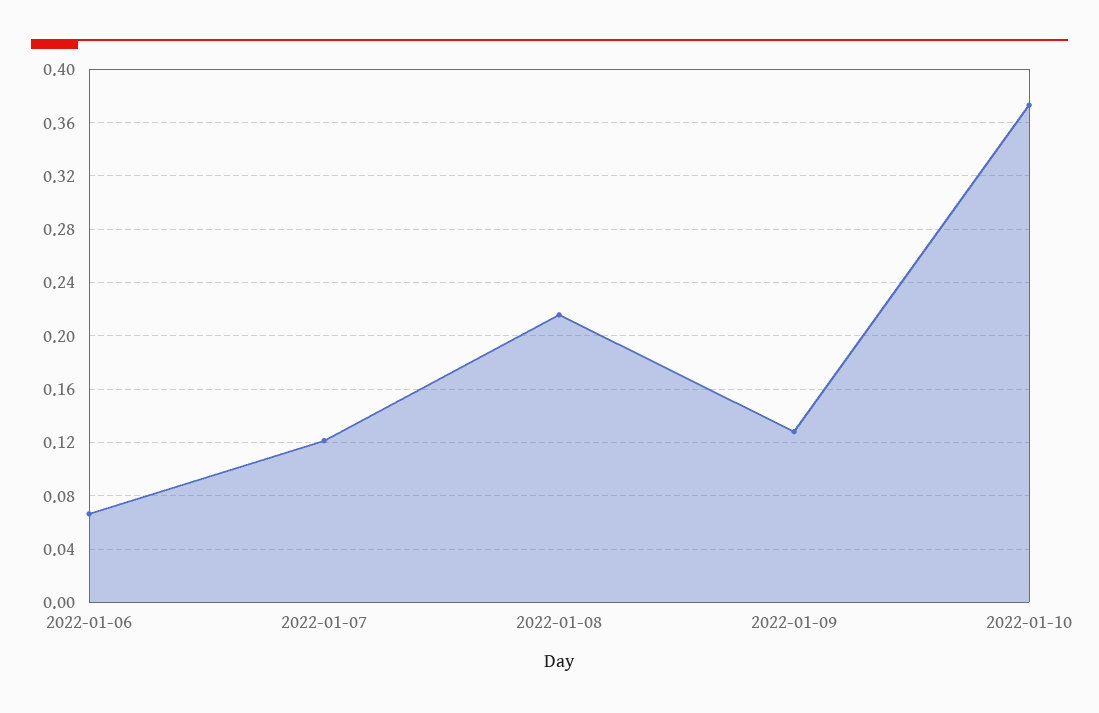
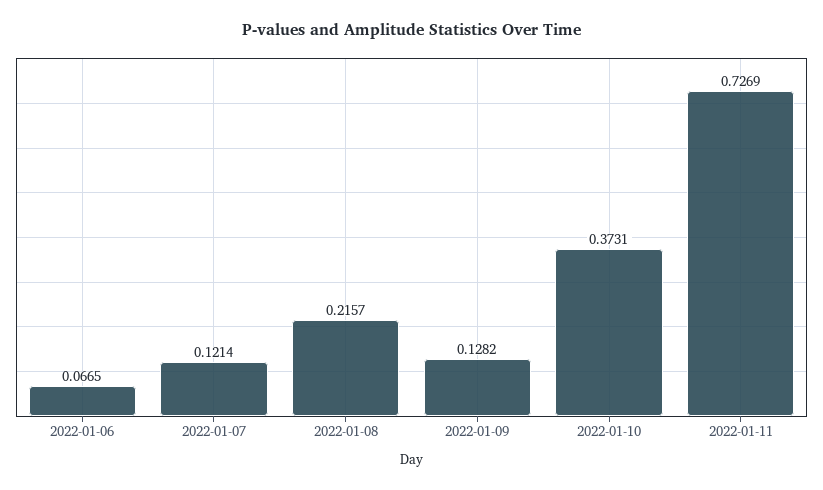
2022-01-11: none -> 0.7269

